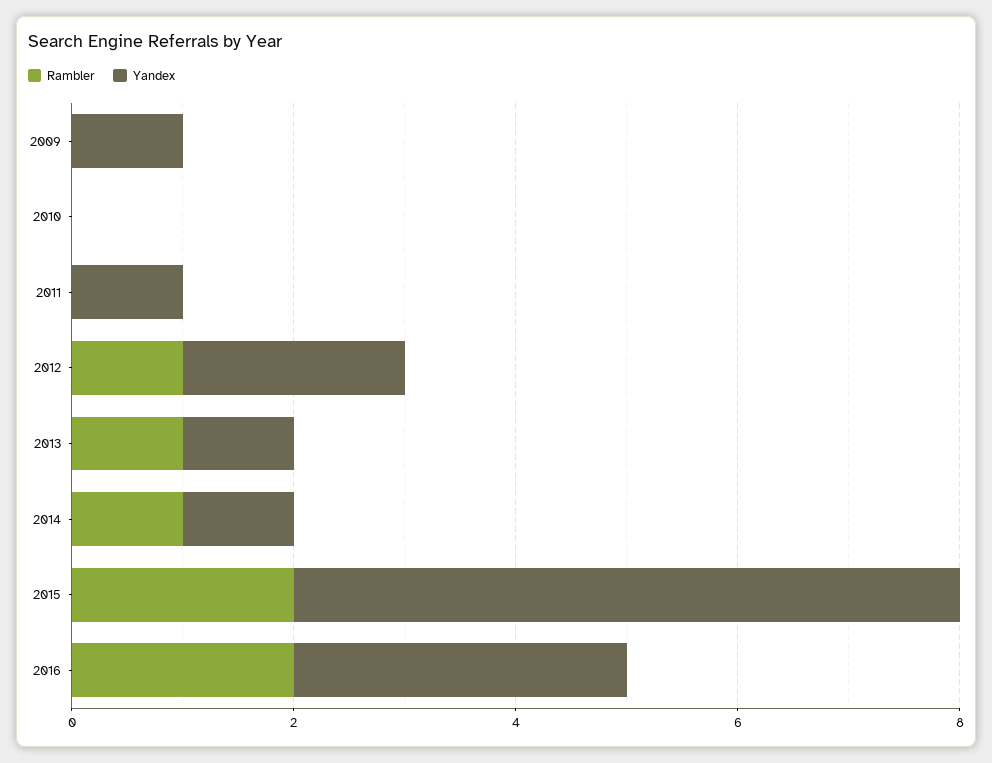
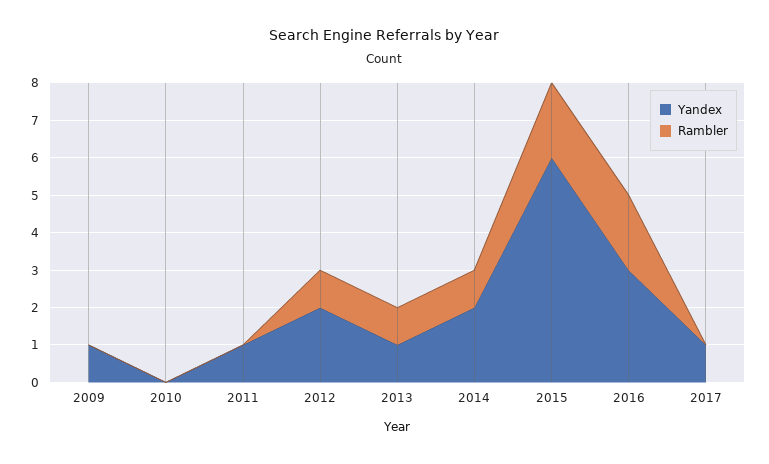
Yandex, 2014: 1 -> 2
Yandex, 2017: none -> 1
Rambler, 2017: none -> 0

